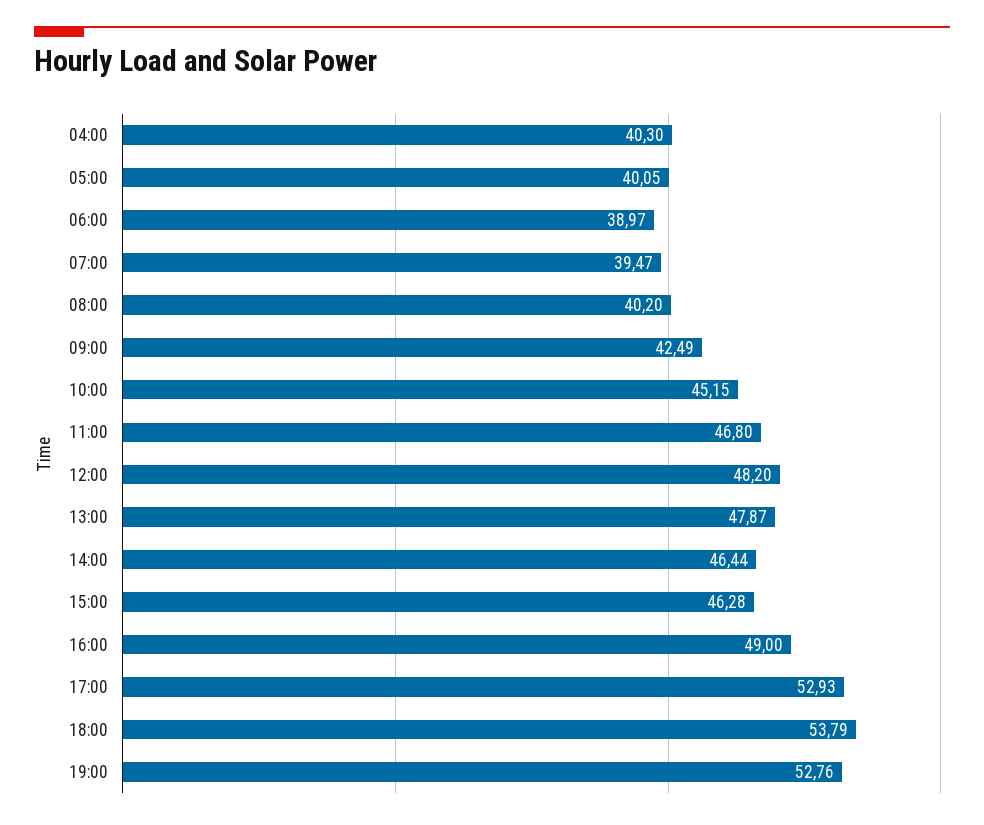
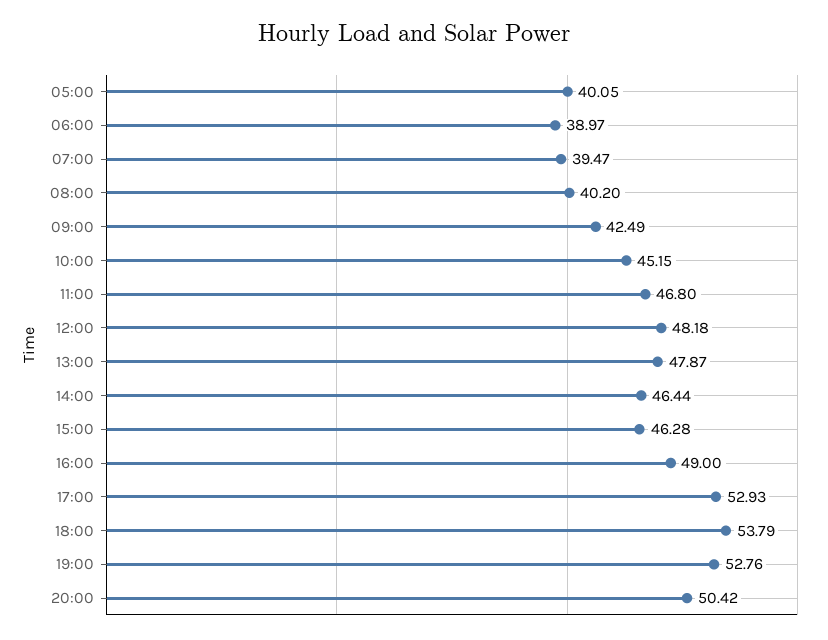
04:00: 40.3 -> none
12:00: 48.2 -> 48.18
20:00: none -> 50.42

